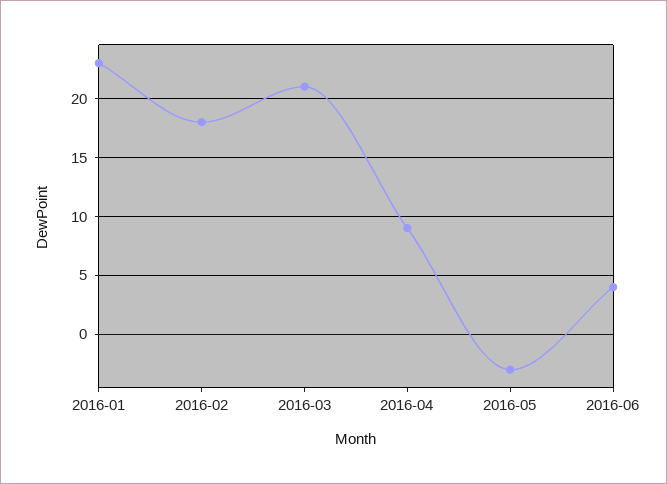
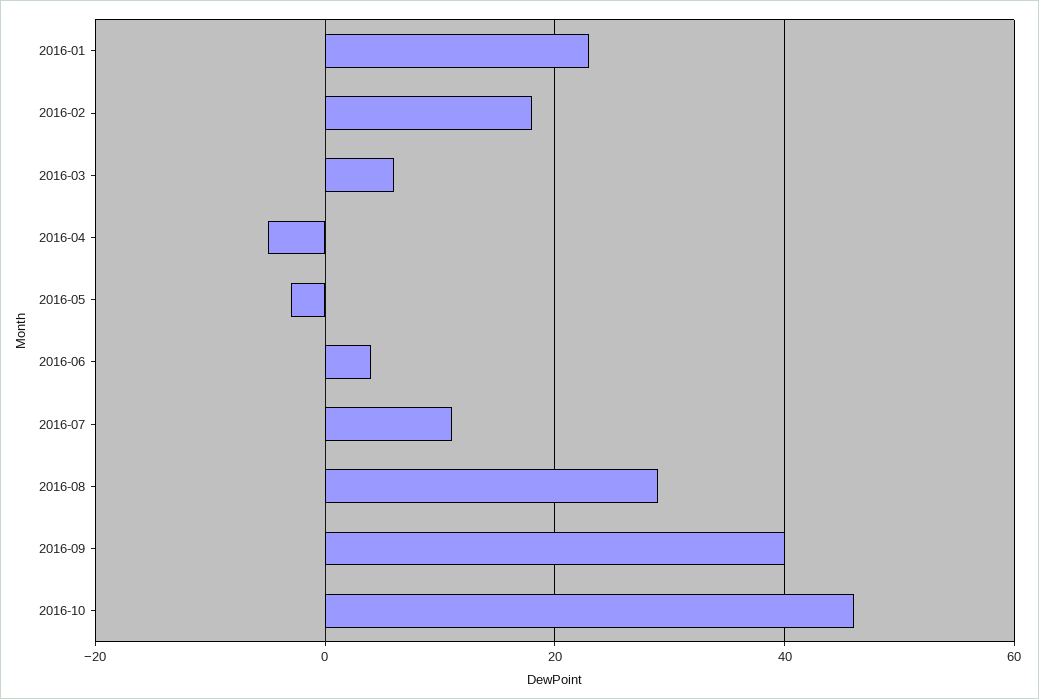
2016-03: 21 -> 5
2016-04: 9 -> -5
2016-07: none -> 10
2016-08: none -> 30
2016-09: none -> 40
2016-10: none -> 45

